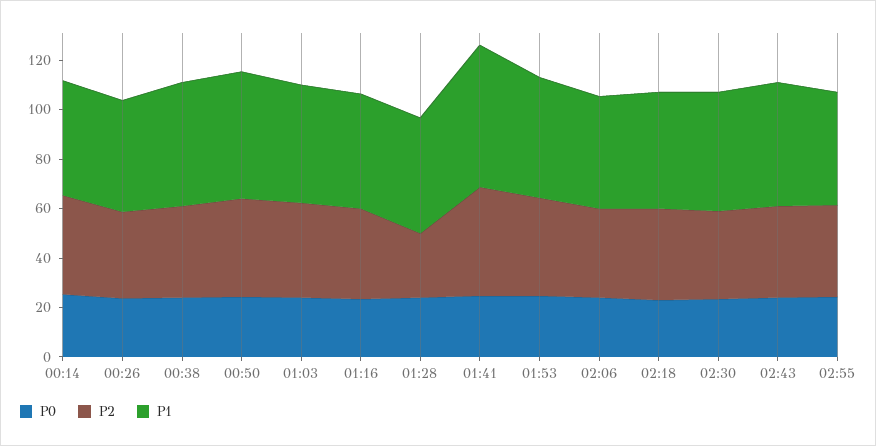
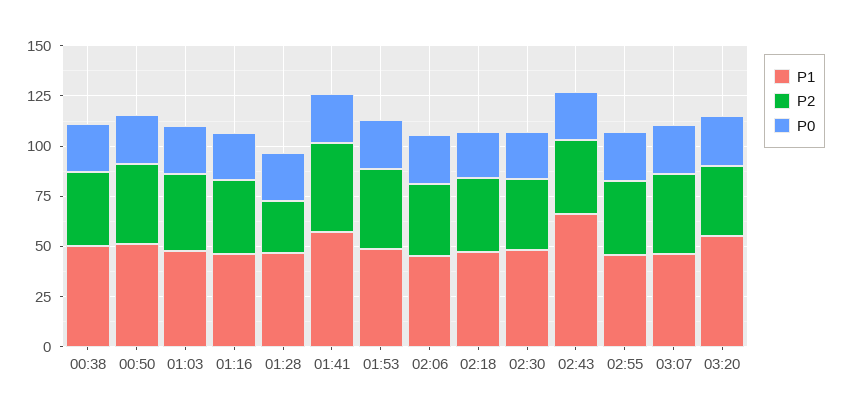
P0, 00:14: 25 -> none
P2, 00:14: 40 -> none
P1, 00:14: 45 -> none
P0, 00:26: 25 -> none
P2, 00:26: 35 -> none
P1, 00:26: 45 -> none
P1, 02:43: 50 -> 65
P1, 03:07: none -> 45
P2, 03:07: none -> 40
P0, 03:07: none -> 25
P1, 03:20: none -> 55
P2, 03:20: none -> 35
P0, 03:20: none -> 25

